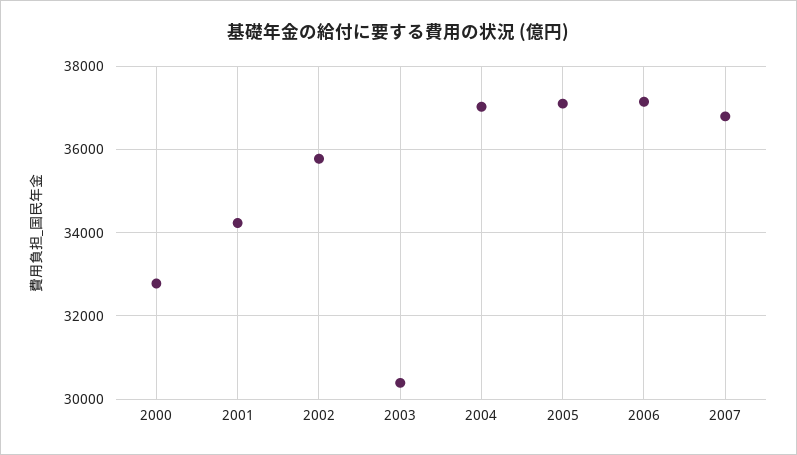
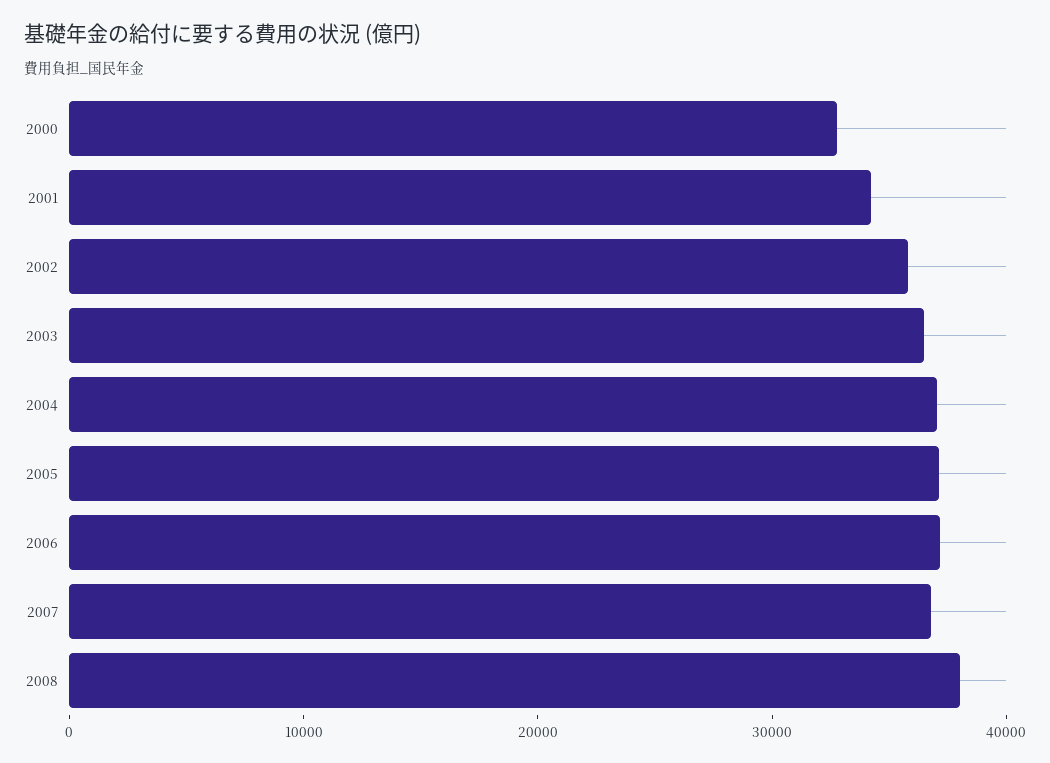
2003: 30400 -> 36000
2008: none -> 38000

